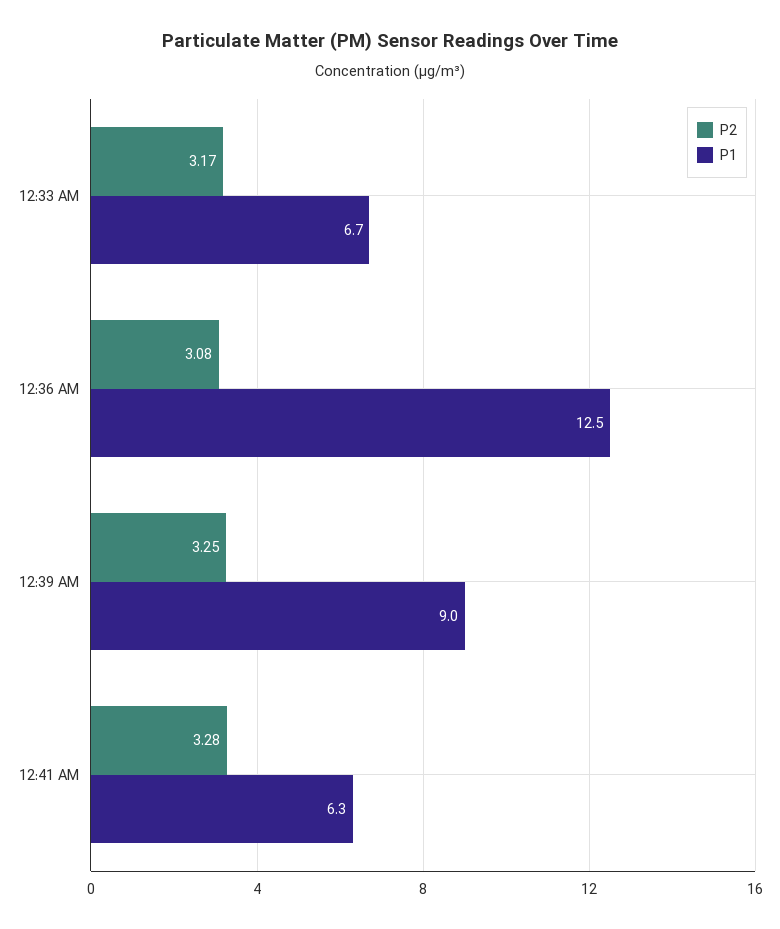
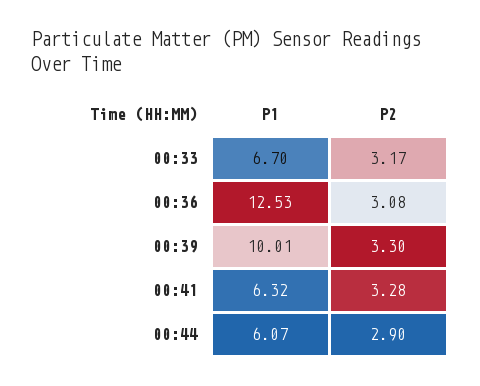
P2, 12:39 AM: 3.25 -> 3.3
P1, 12:39 AM: 9 -> 10.01
P1, 00:44: none -> 6.07
P2, 00:44: none -> 2.9

